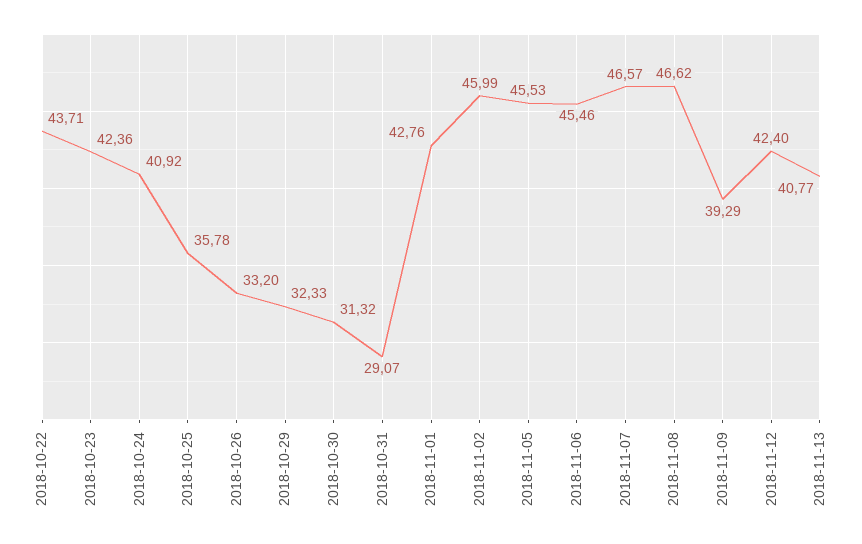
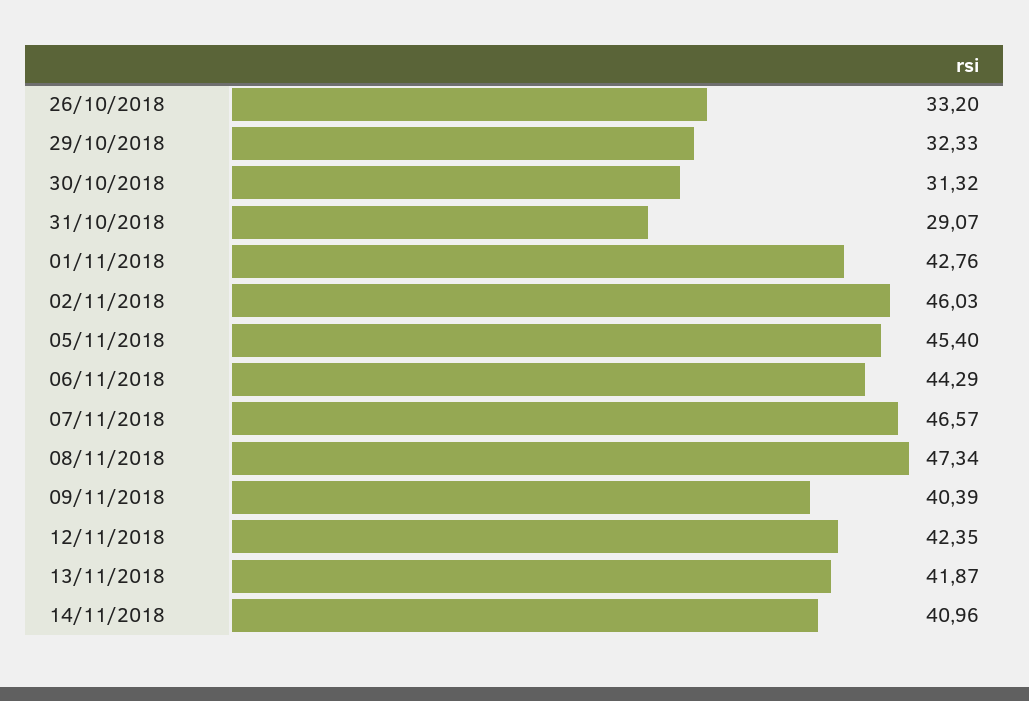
2018-10-22: 43.71 -> none
2018-10-23: 42.36 -> none
2018-10-24: 40.92 -> none
2018-10-25: 35.78 -> none
2018-11-02: 45.99 -> 46.03
2018-11-05: 45.53 -> 45.4
2018-11-06: 45.46 -> 44.29
2018-11-08: 46.62 -> 47.34
2018-11-09: 39.29 -> 40.39
2018-11-12: 42.4 -> 42.35
2018-11-13: 40.77 -> 41.87
14/11/2018: none -> 40.96

